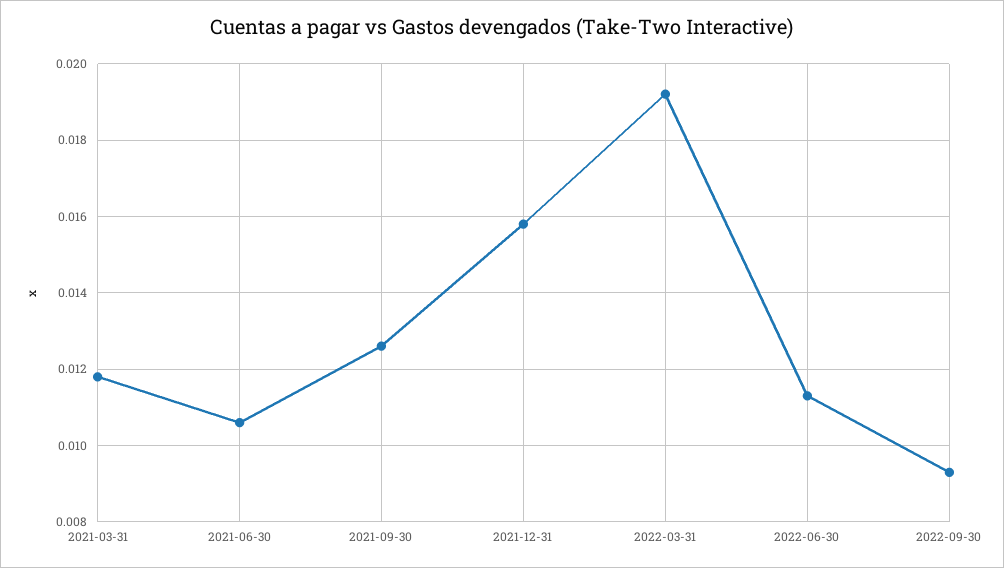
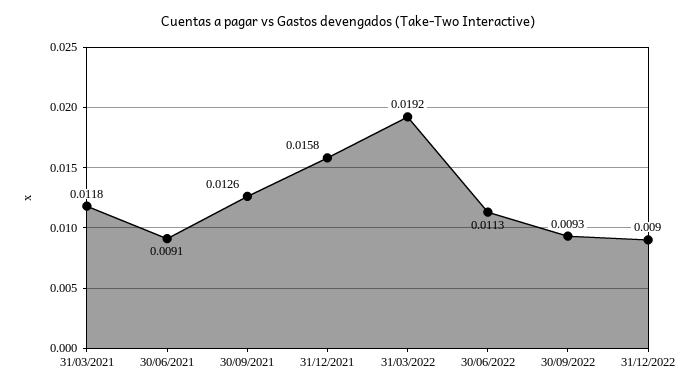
2021-06-30: 0.0105 -> 0.0091
31/12/2022: none -> 0.009

